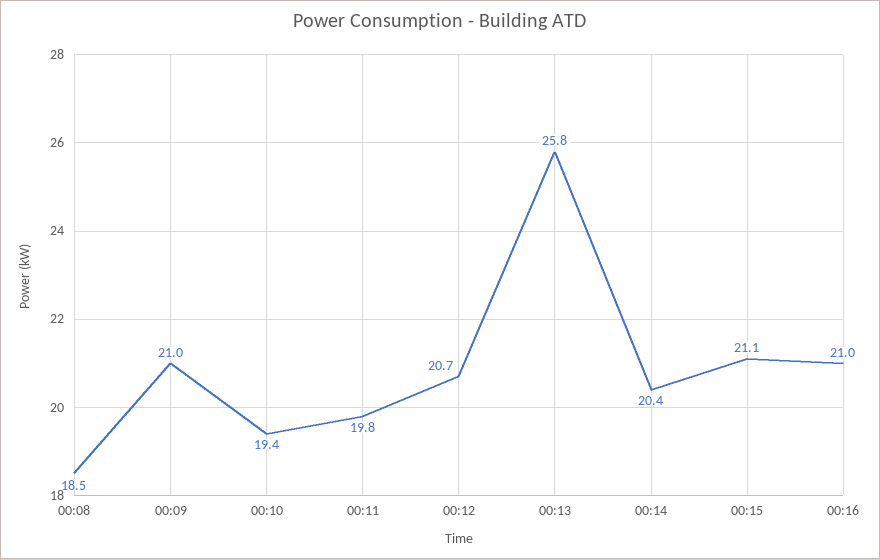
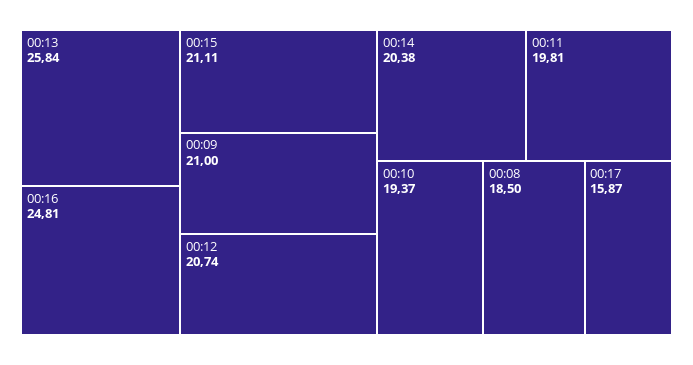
00:16: 21 -> 24.81
00:17: none -> 15.87

